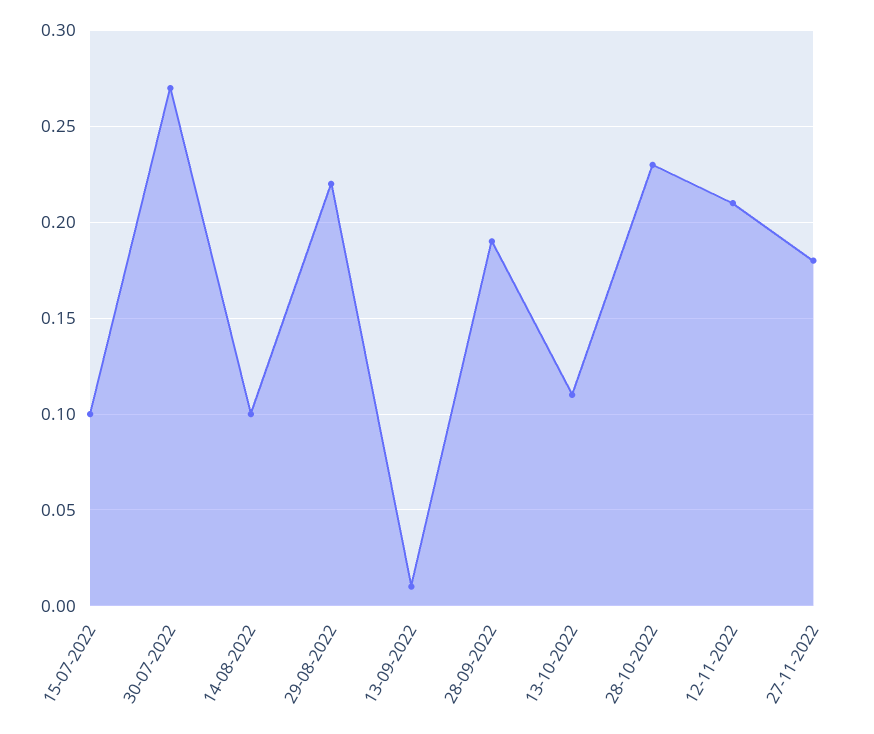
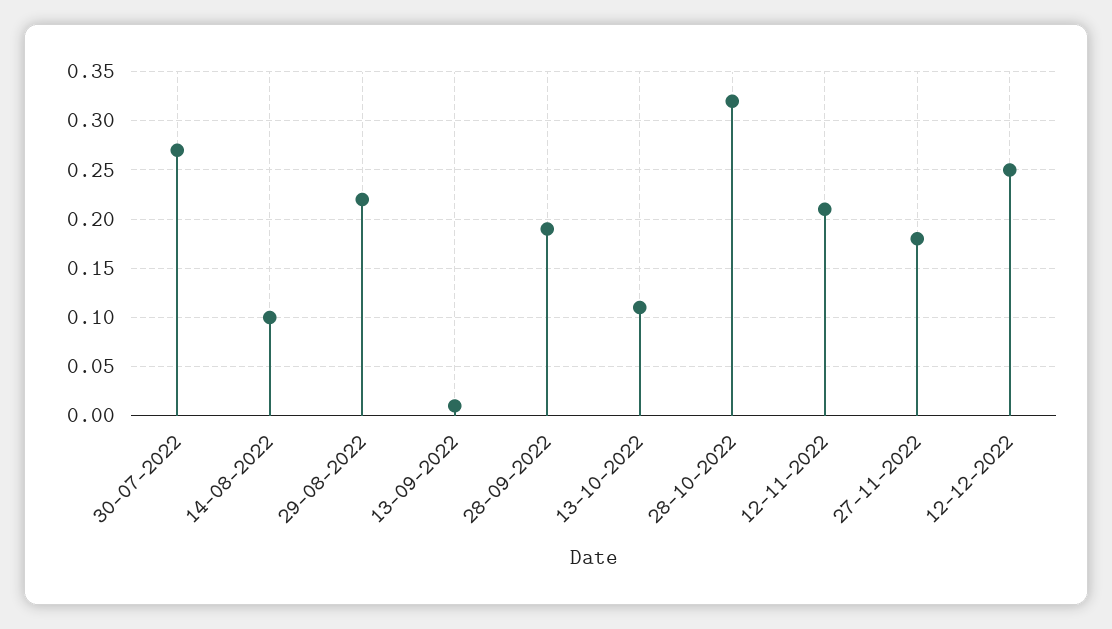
15-07-2022: 0.1 -> none
28-10-2022: 0.23 -> 0.32
12-12-2022: none -> 0.25

